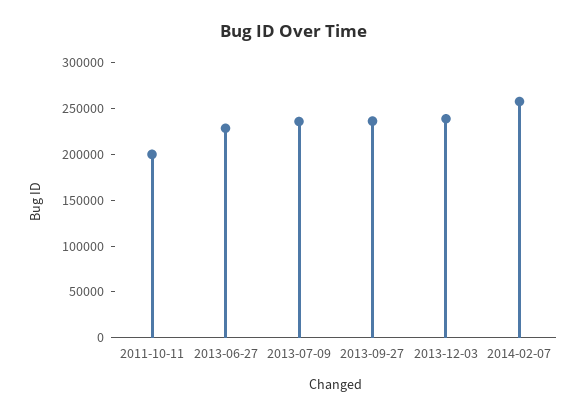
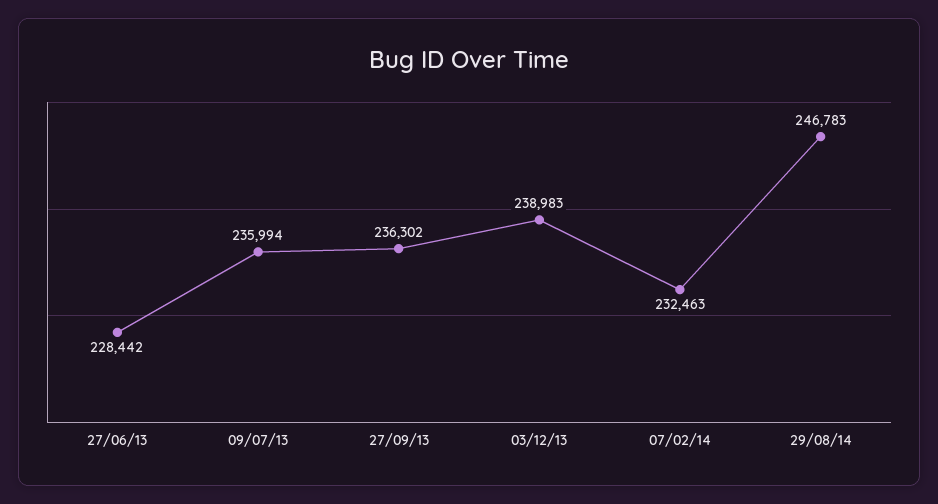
2011-10-11: 200000 -> none
2014-02-07: 260000 -> 232463
29/08/14: none -> 246783

